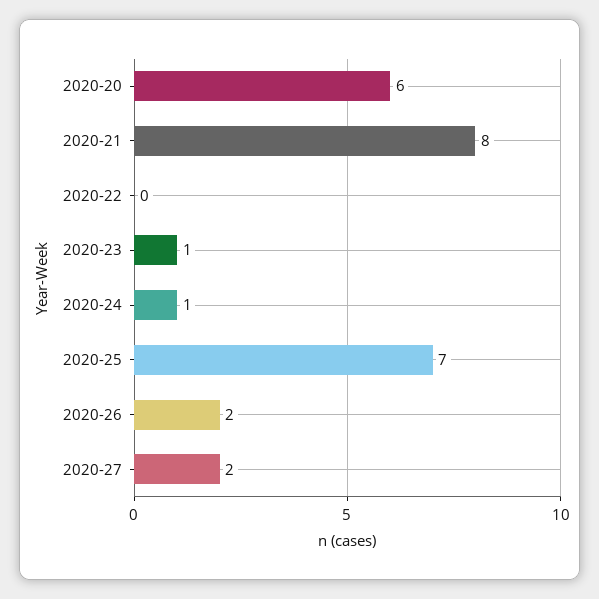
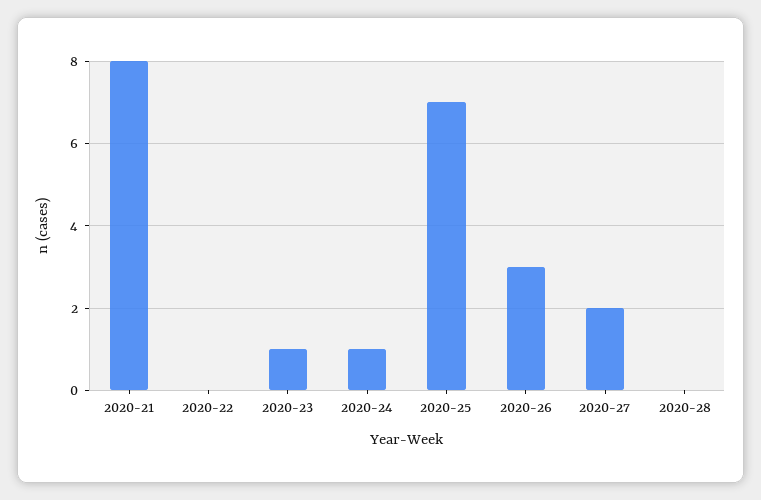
2020-20: 6 -> none
2020-26: 2 -> 3
2020-28: none -> 0

